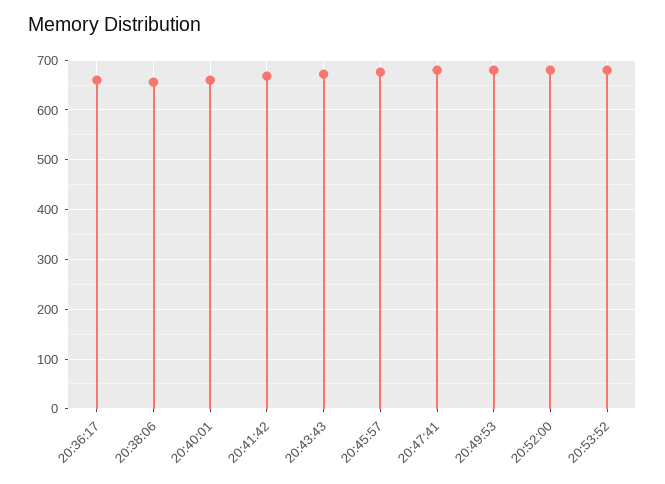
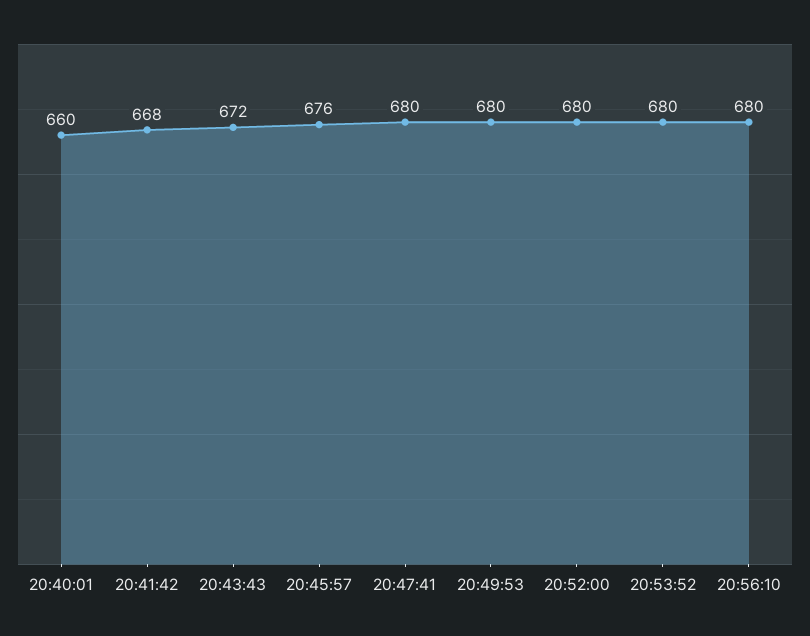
20:36:17: 660 -> none
20:38:06: 660 -> none
20:56:10: none -> 680

